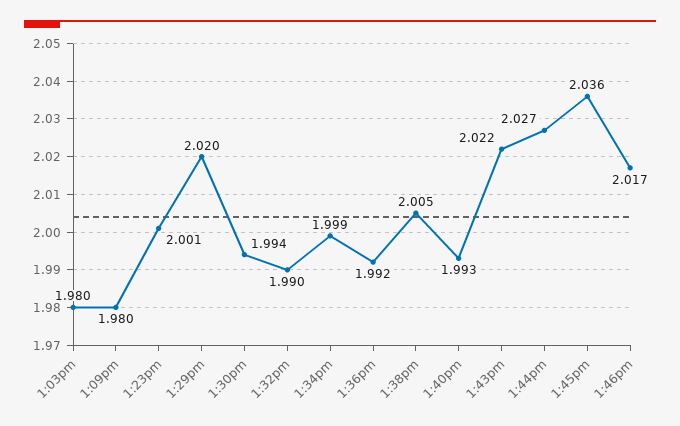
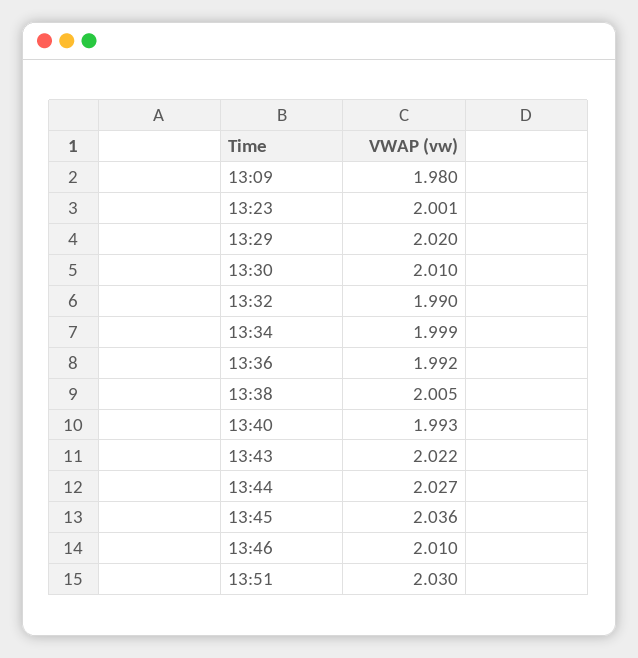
1:03pm: 1.98 -> none
1:30pm: 1.994 -> 2.01
1:46pm: 2.017 -> 2.01
13:51: none -> 2.03

